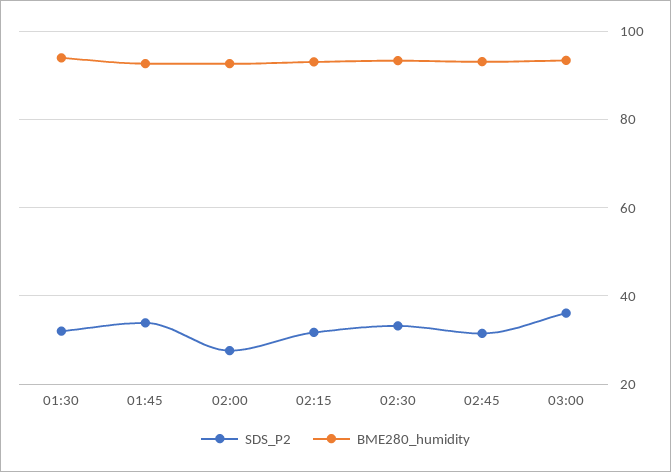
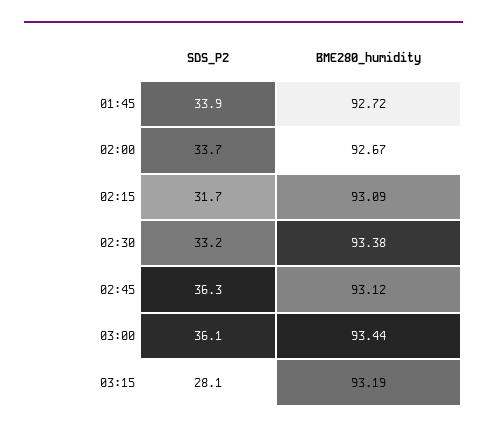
SDS_P2, 01:30: 32 -> none
BME280_humidity, 01:30: 94 -> none
SDS_P2, 02:00: 28 -> 33.7
SDS_P2, 02:45: 32 -> 36.3
SDS_P2, 03:15: none -> 28.1
BME280_humidity, 03:15: none -> 93.19

